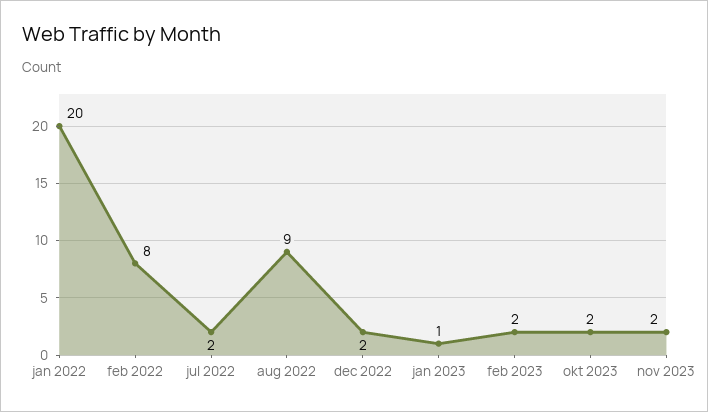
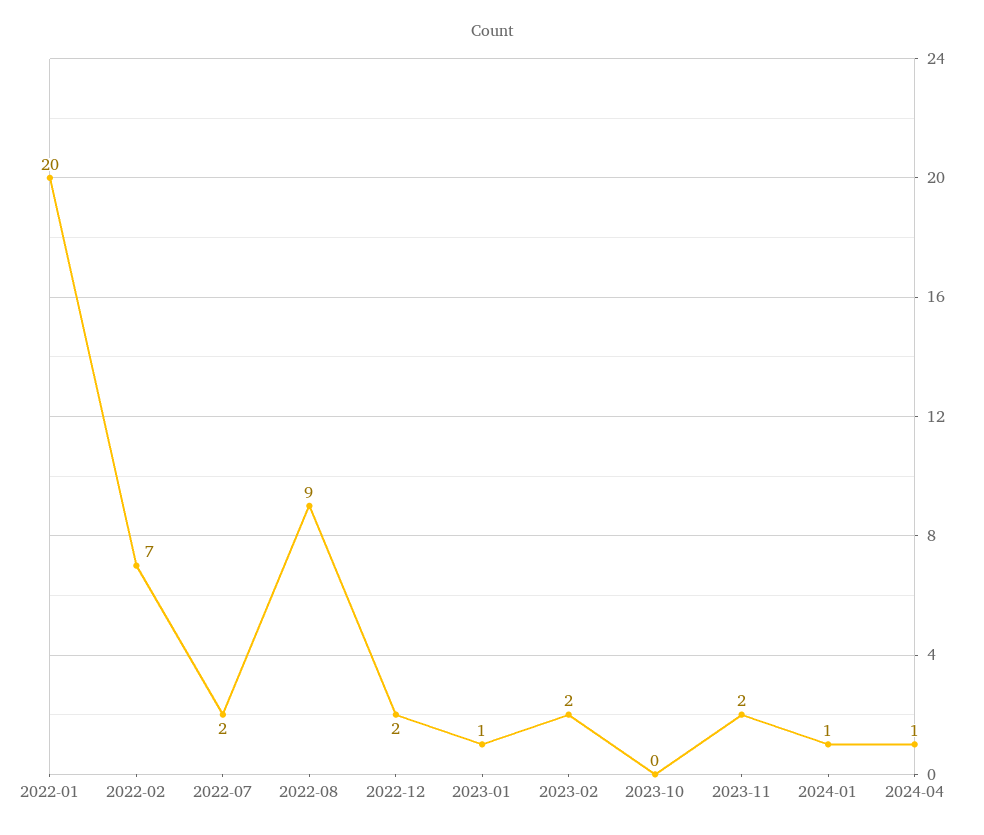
feb 2022: 8 -> 7
okt 2023: 2 -> 0
2024-01: none -> 1
2024-04: none -> 1

